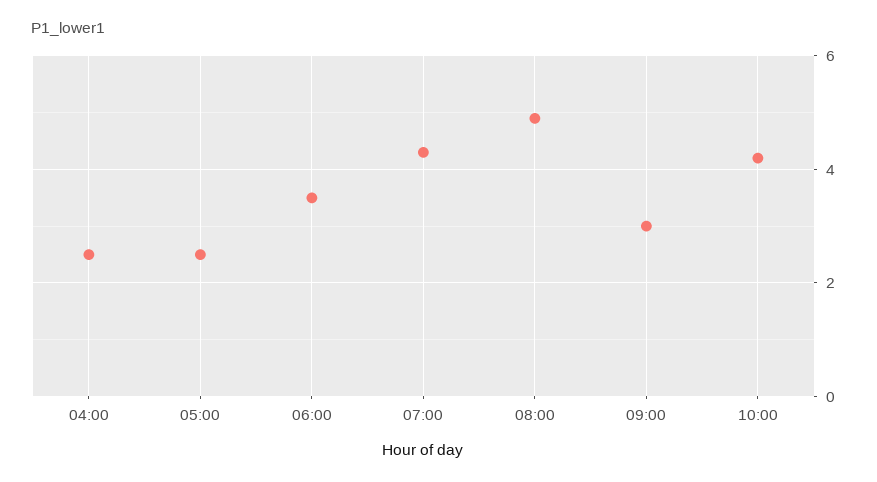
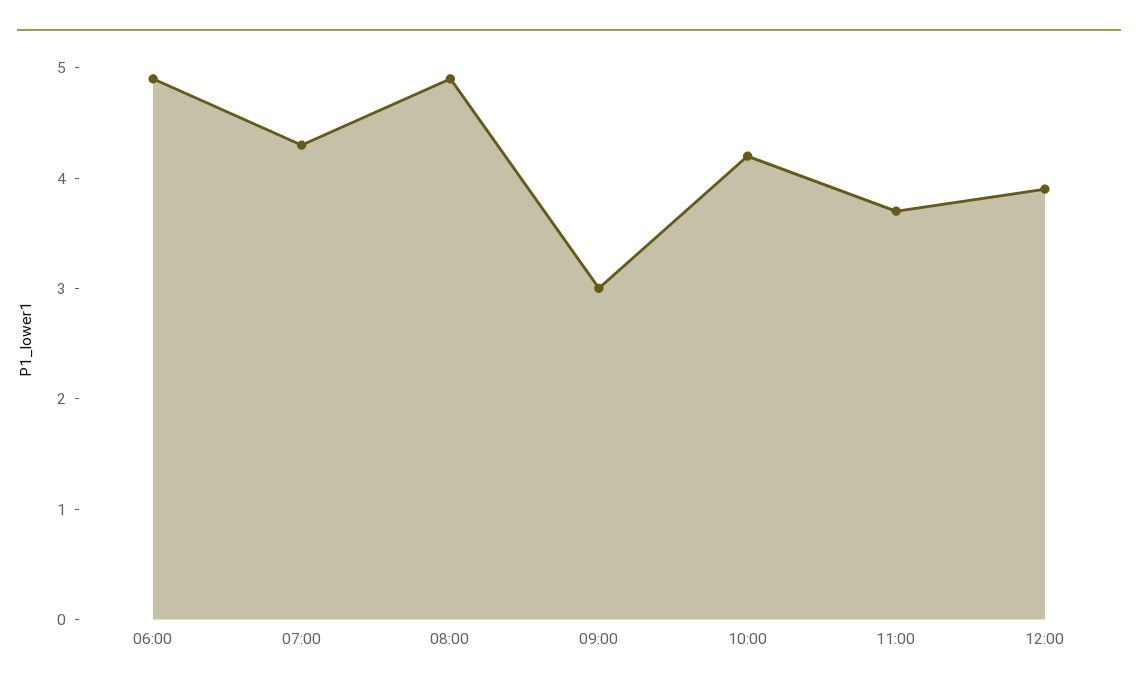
04:00: 2.5 -> none
05:00: 2.5 -> none
06:00: 3.5 -> 4.9
11:00: none -> 3.7
12:00: none -> 3.9

